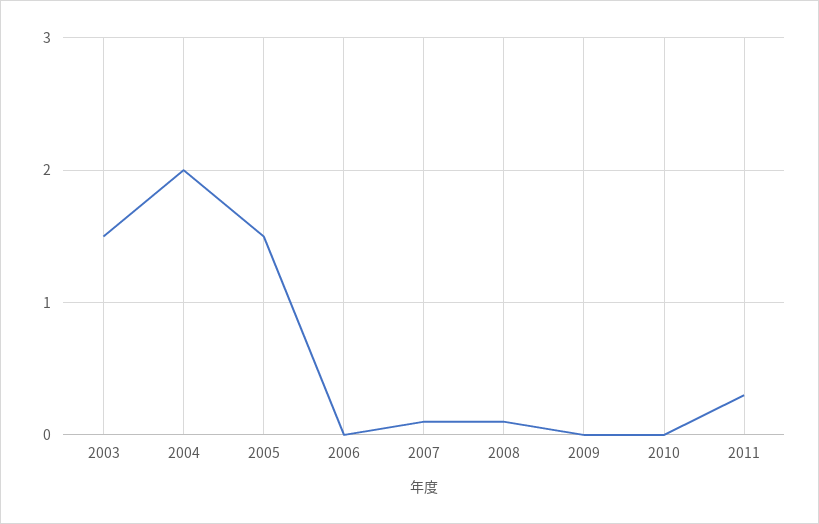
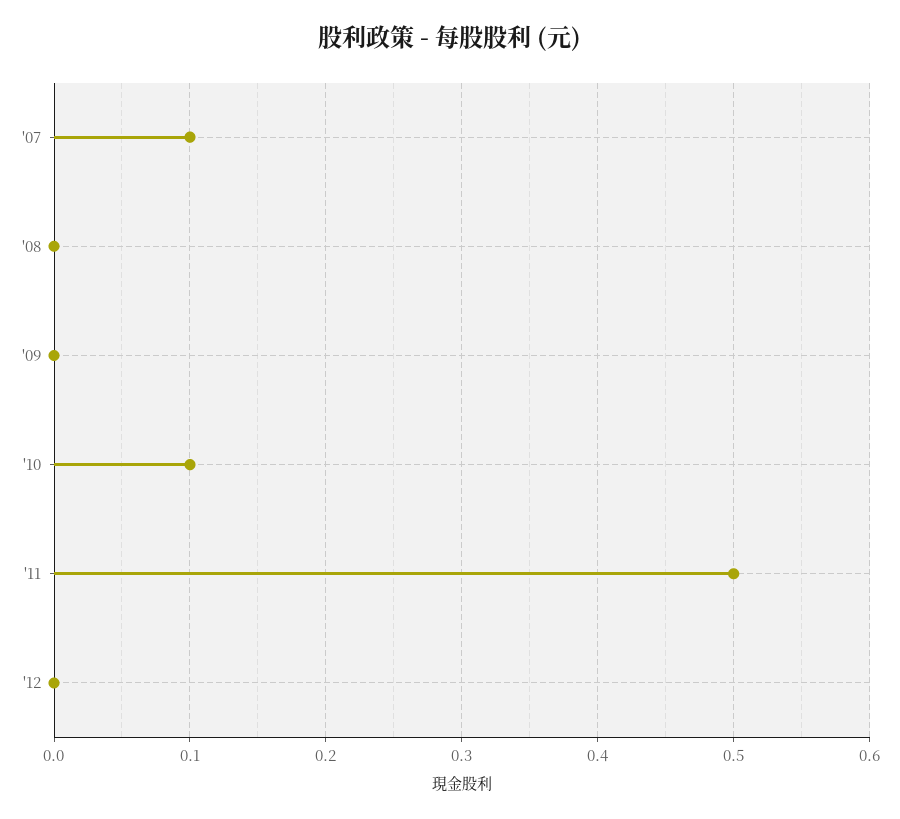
2003: 1.5 -> none
2004: 2 -> none
2005: 1.5 -> none
2006: 0 -> none
2008: 0.1 -> 0
2010: 0 -> 0.1
2011: 0.3 -> 0.5
'12: none -> 0

